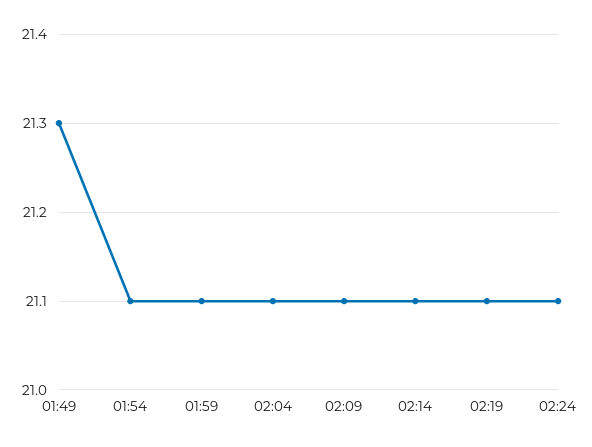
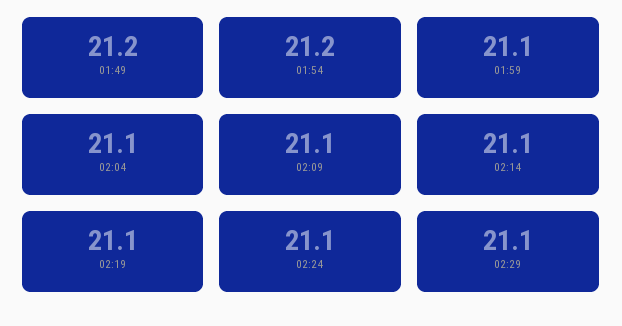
01:49: 21.3 -> 21.2
01:54: 21.1 -> 21.2
02:29: none -> 21.1

